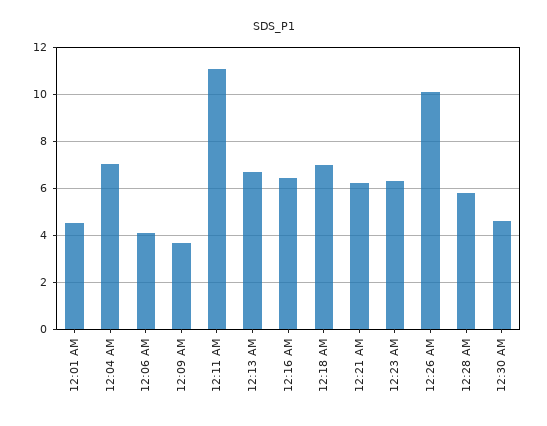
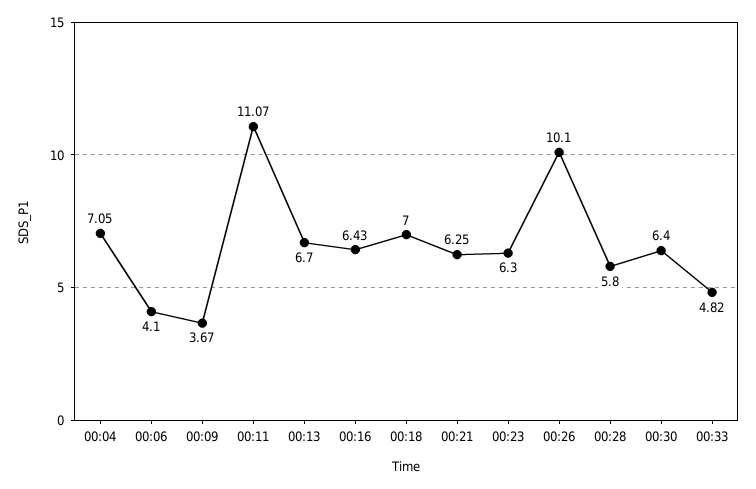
12:01 AM: 4.5 -> none
12:30 AM: 4.5 -> 6.4
00:33: none -> 4.82

